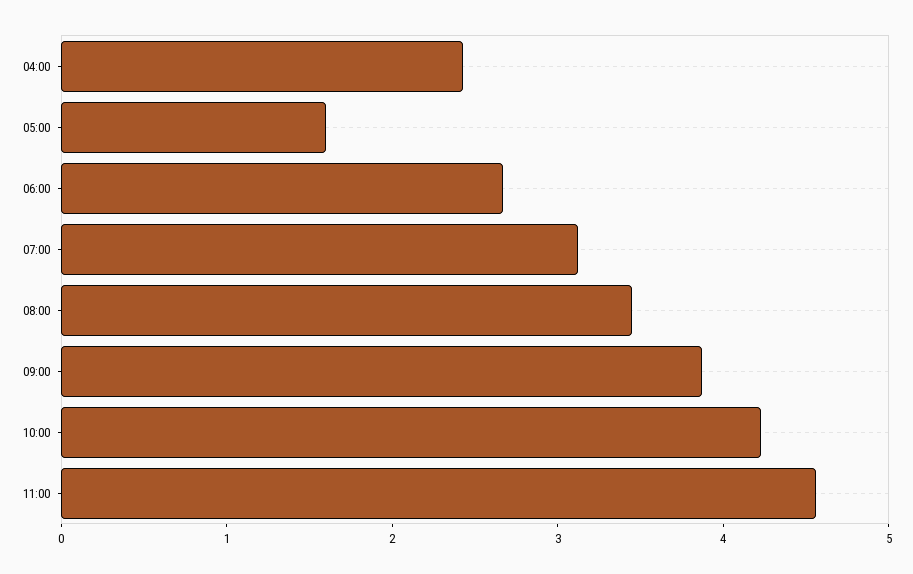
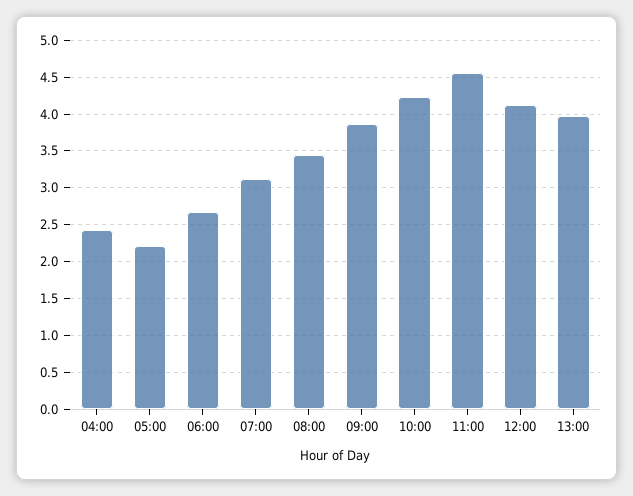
05:00: 1.6 -> 2.2
12:00: none -> 4.1
13:00: none -> 4

